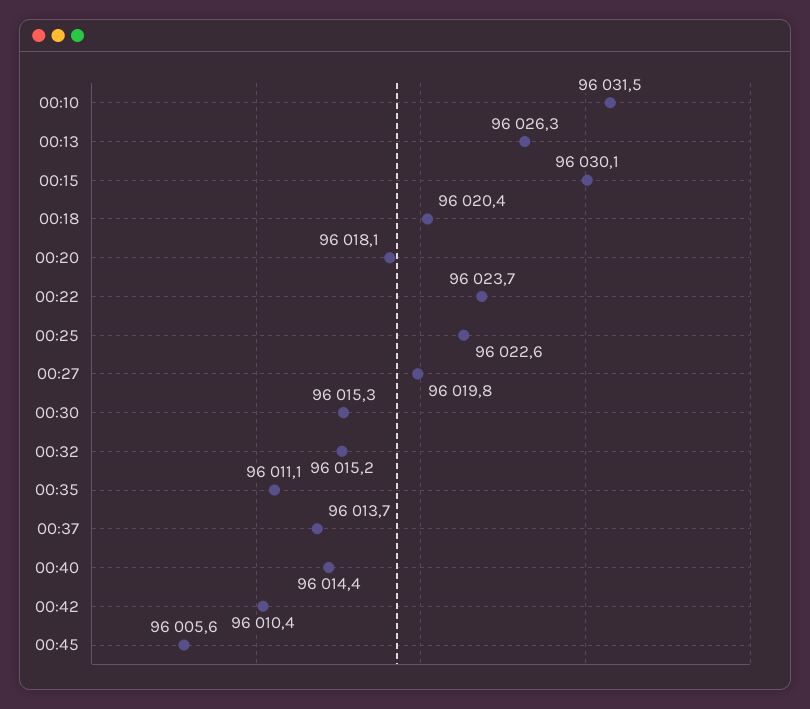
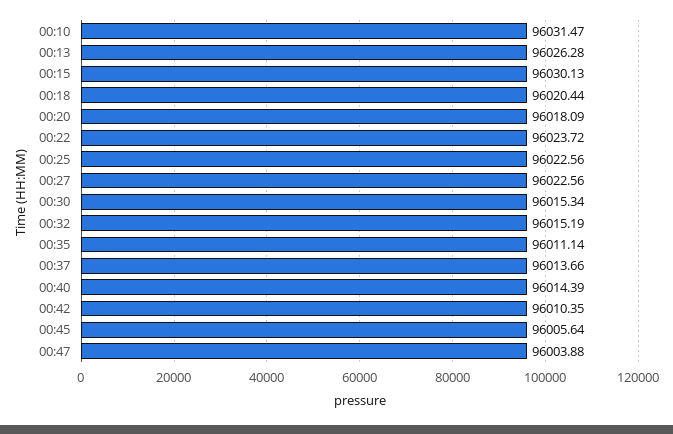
00:27: 96019.8 -> 96022.56
00:47: none -> 96003.88

